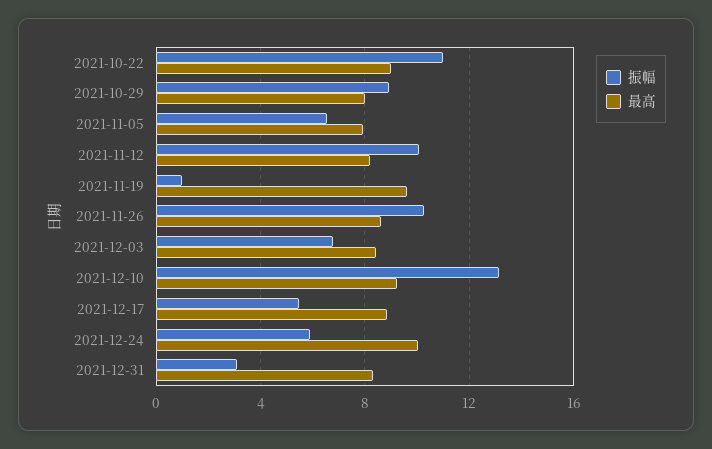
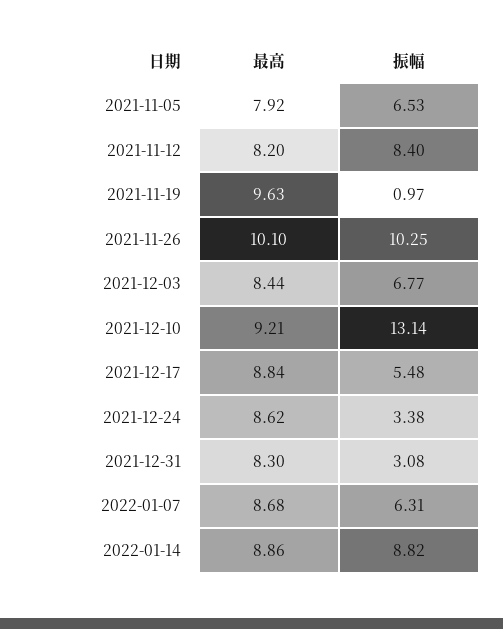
振幅, 2021-10-22: 11 -> none
最高, 2021-10-22: 9 -> none
振幅, 2021-10-29: 9 -> none
最高, 2021-10-29: 8 -> none
振幅, 2021-11-12: 10 -> 8.4
最高, 2021-11-26: 8.5 -> 10.1
振幅, 2021-12-24: 6 -> 3.38
最高, 2021-12-24: 10 -> 8.62
最高, 2022-01-07: none -> 8.68
振幅, 2022-01-07: none -> 6.31
最高, 2022-01-14: none -> 8.86
振幅, 2022-01-14: none -> 8.82

